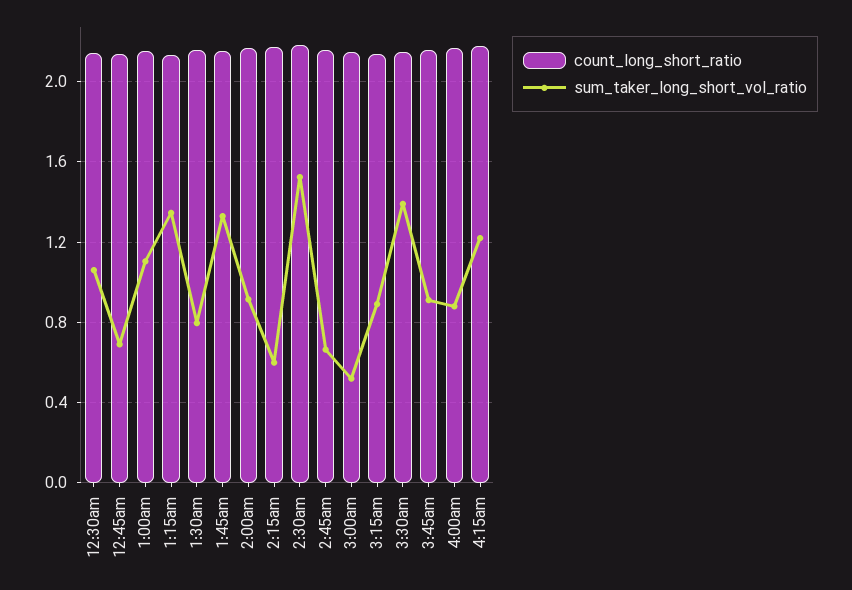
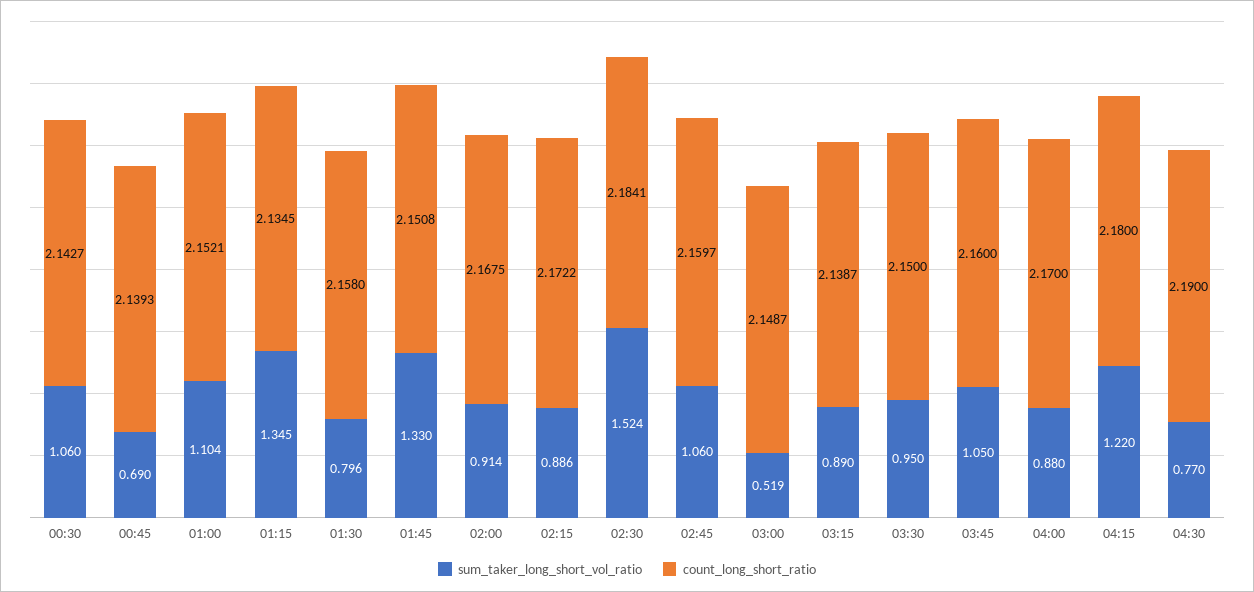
sum_taker_long_short_vol_ratio, 2:15am: 0.6 -> 0.886
sum_taker_long_short_vol_ratio, 2:45am: 0.65 -> 1.06
sum_taker_long_short_vol_ratio, 3:30am: 1.4 -> 0.95
sum_taker_long_short_vol_ratio, 3:45am: 0.9 -> 1.05
sum_taker_long_short_vol_ratio, 04:30: none -> 0.77
count_long_short_ratio, 04:30: none -> 2.19

